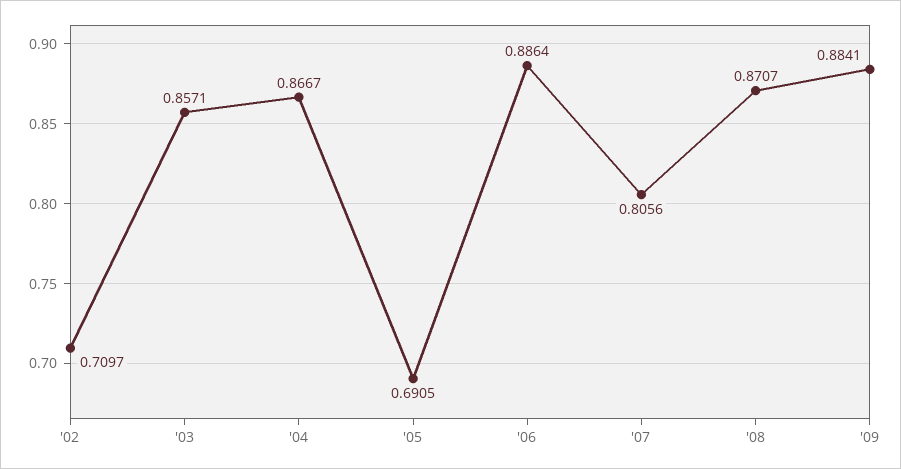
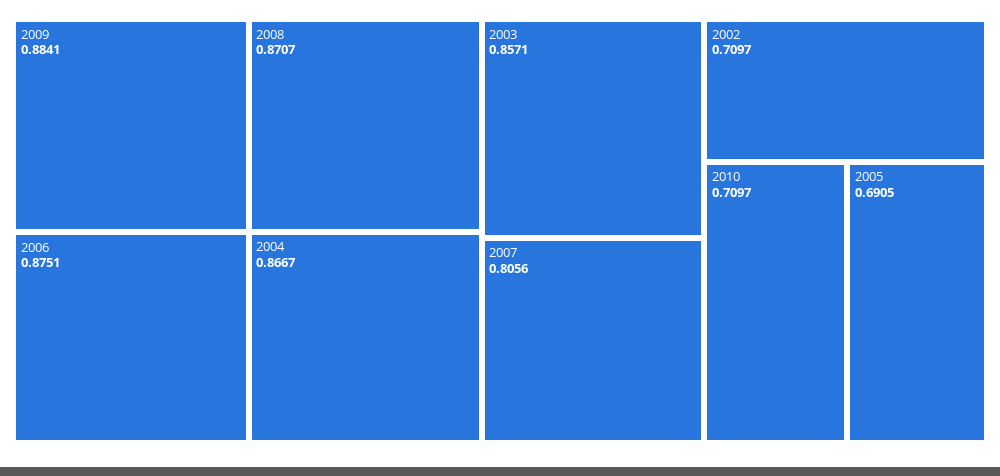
'06: 0.8864 -> 0.8751
2010: none -> 0.7097

